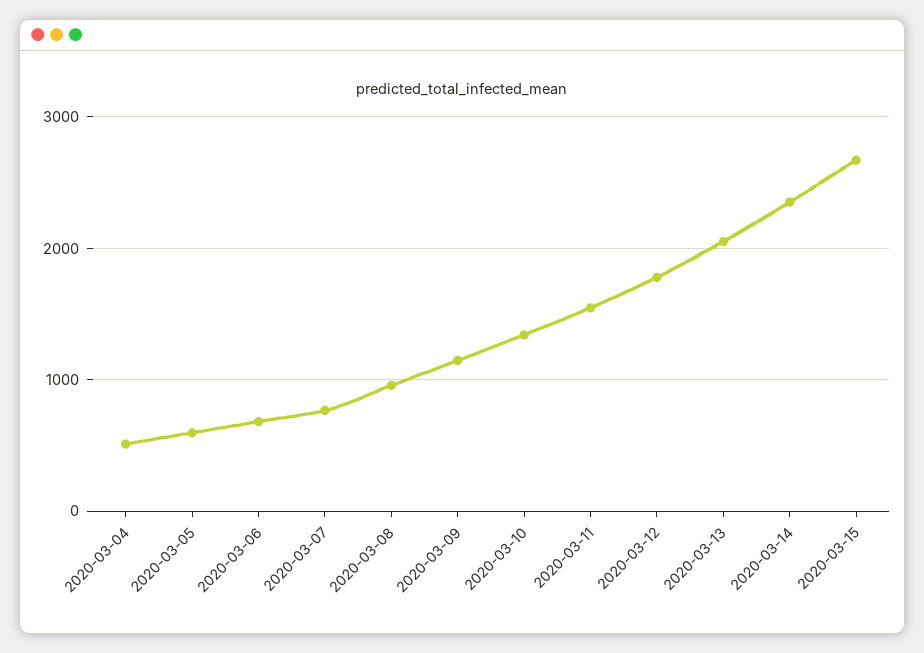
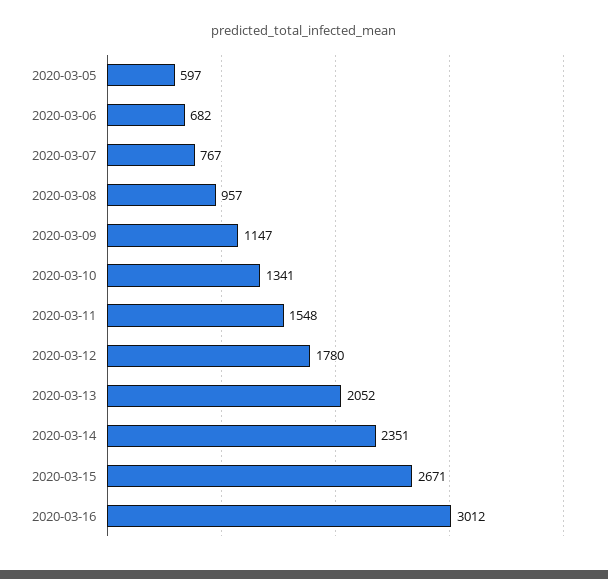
2020-03-04: 500 -> none
2020-03-16: none -> 3012

